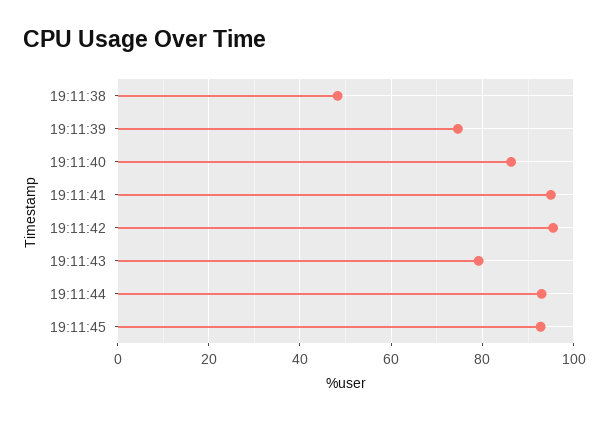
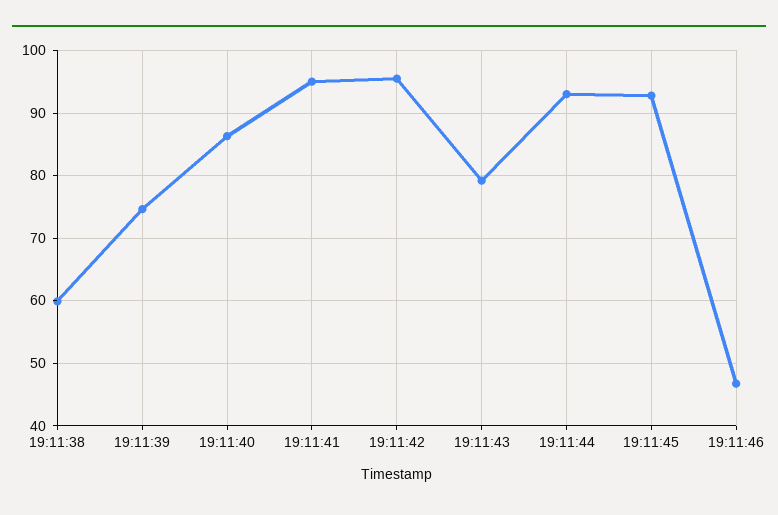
19:11:38: 48 -> 60
19:11:46: none -> 47

